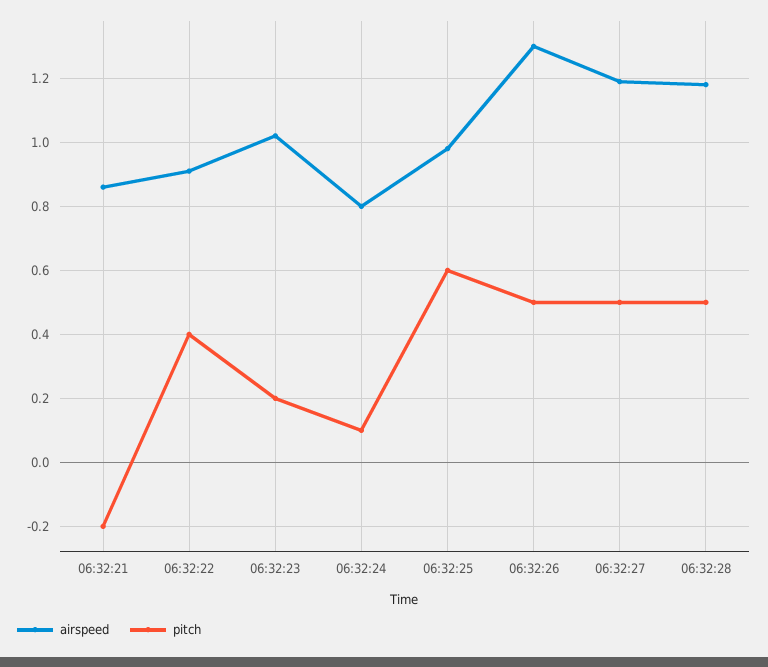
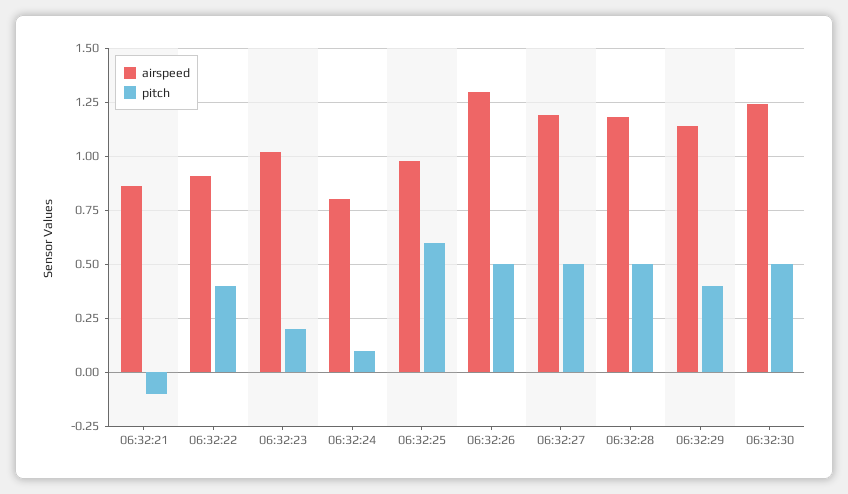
pitch, 06:32:21: -0.2 -> -0.1
airspeed, 06:32:29: none -> 1.15
pitch, 06:32:29: none -> 0.4
airspeed, 06:32:30: none -> 1.25
pitch, 06:32:30: none -> 0.5

